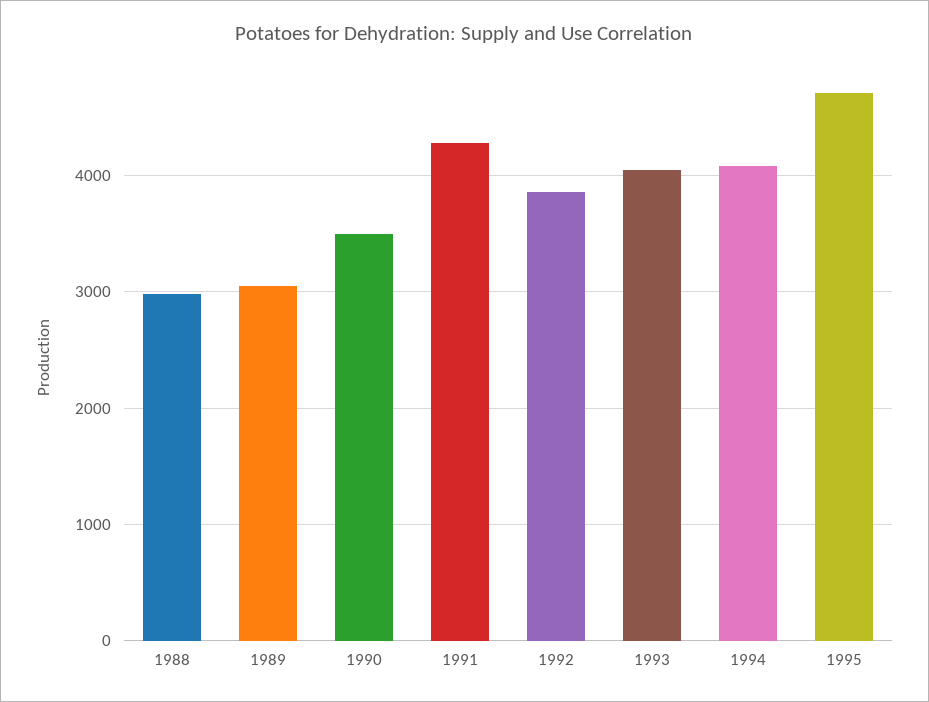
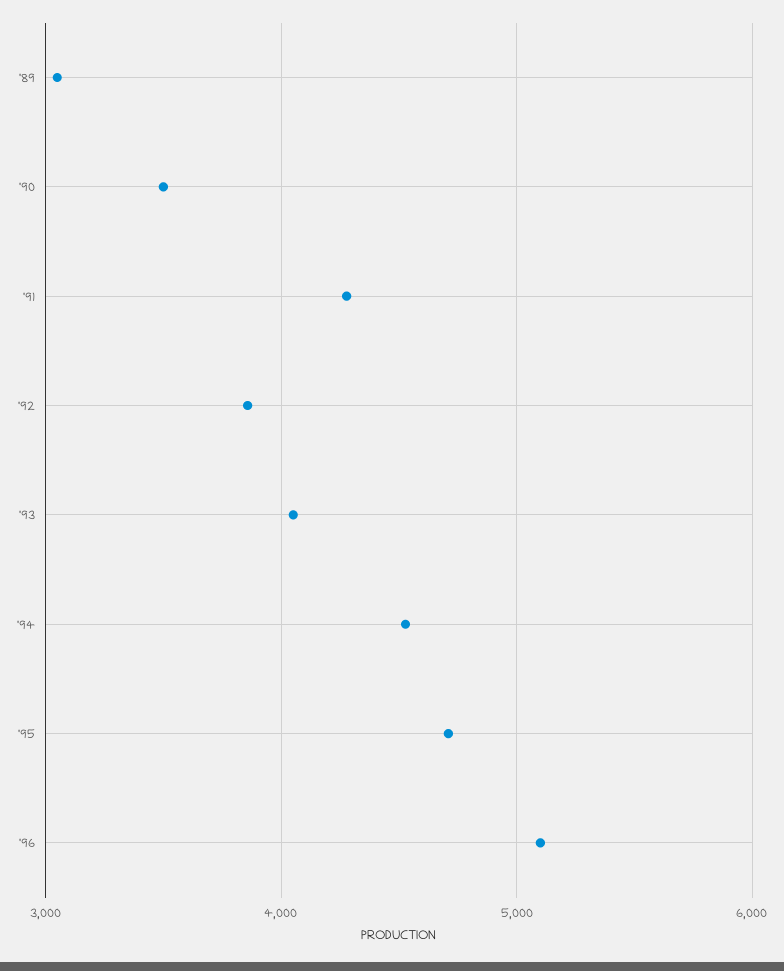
1988: 3000 -> none
1994: 4100 -> 4500
'96: none -> 5100

